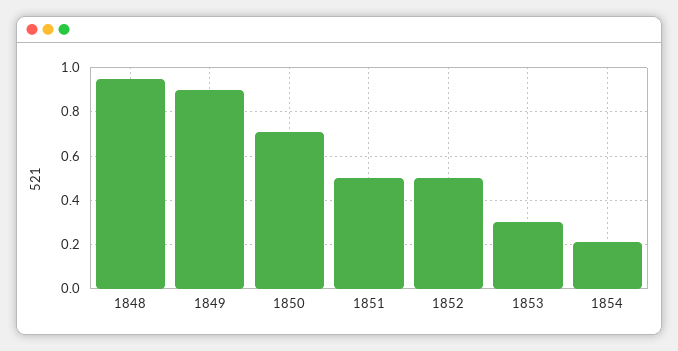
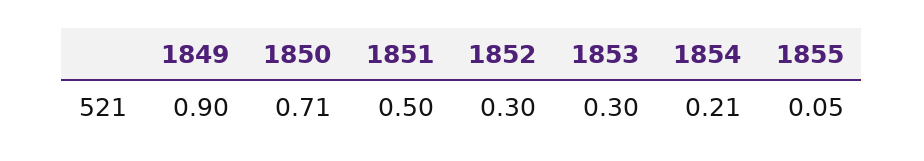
1848: 0.95 -> none
1852: 0.5 -> 0.3
1855: none -> 0.05

